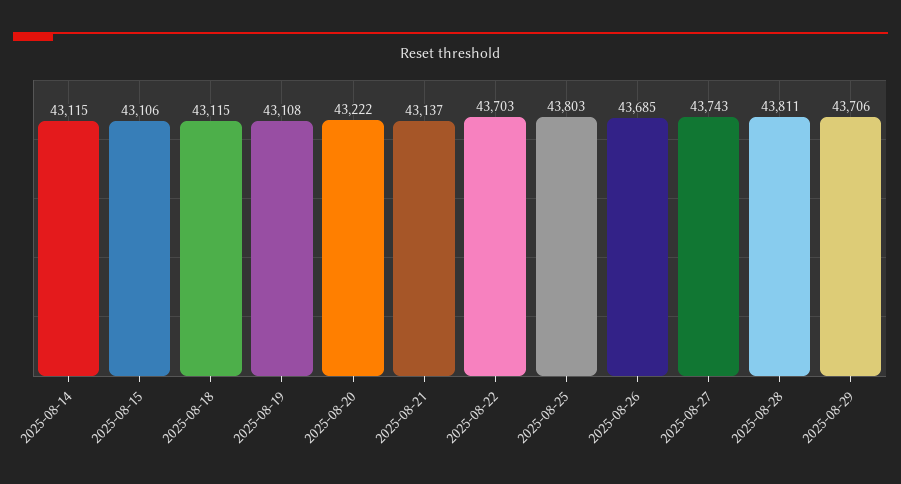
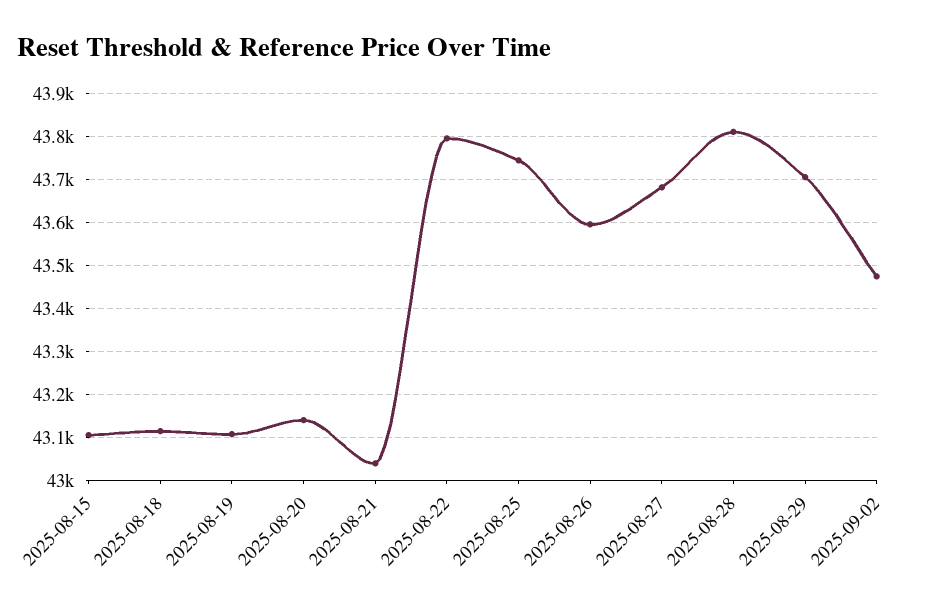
2025-08-14: 43115 -> none
2025-08-20: 43222 -> 43140
2025-08-21: 43137 -> 43040
2025-08-22: 43703 -> 43800
2025-08-25: 43803 -> 43740
2025-08-26: 43685 -> 43600
2025-08-27: 43743 -> 43680
2025-09-02: none -> 43480

